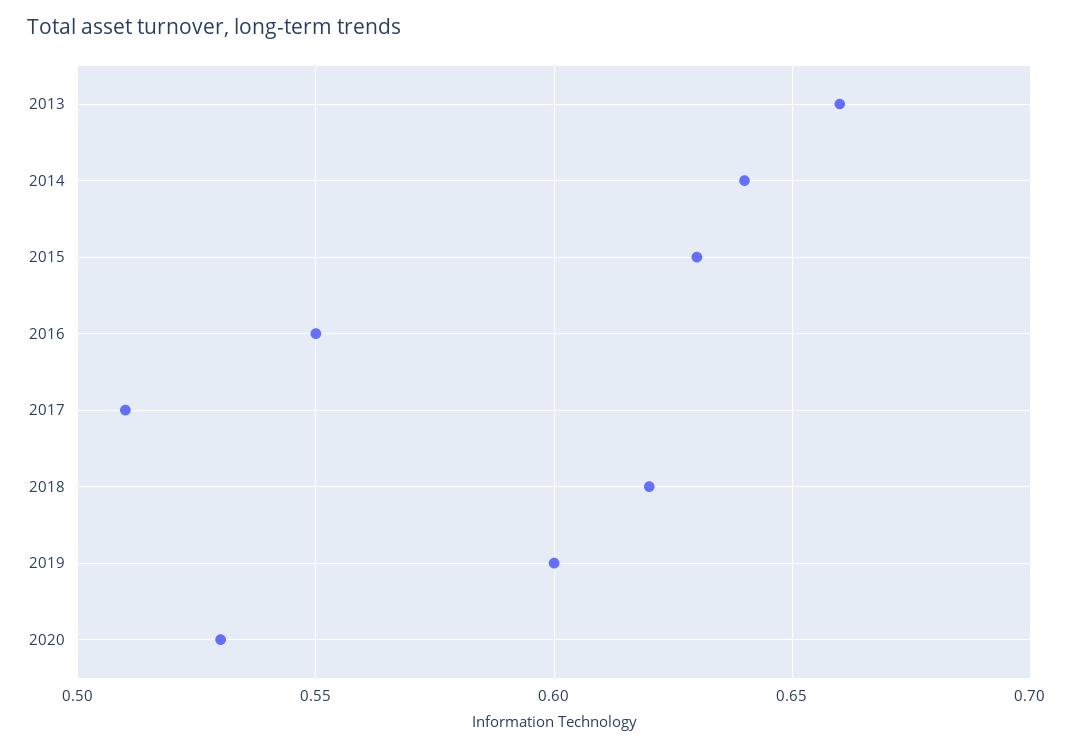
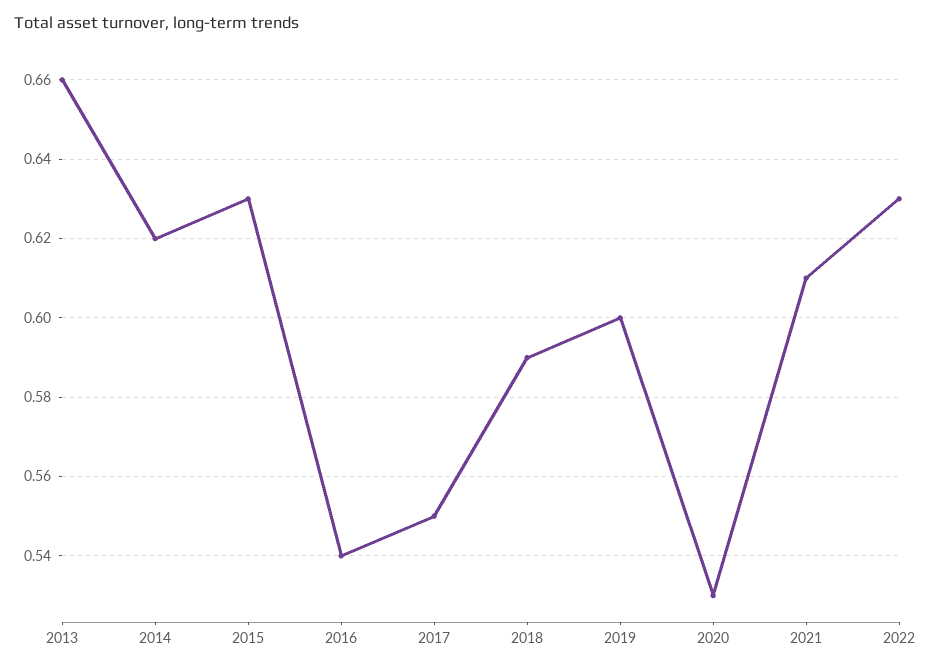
2014: 0.64 -> 0.62
2016: 0.55 -> 0.54
2017: 0.51 -> 0.55
2018: 0.62 -> 0.59
2021: none -> 0.61
2022: none -> 0.63

